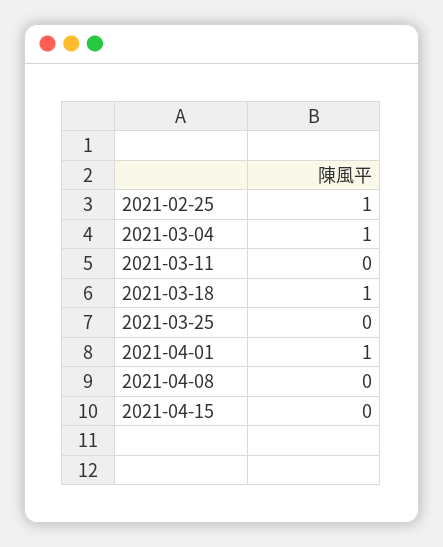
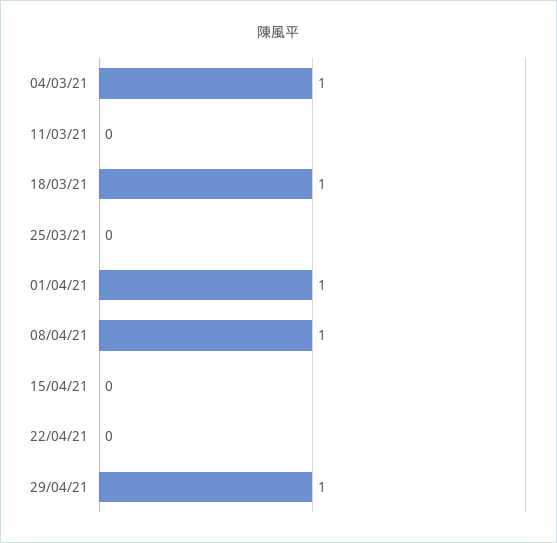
2021-02-25: 1 -> none
2021-04-08: 0 -> 1
22/04/21: none -> 0
29/04/21: none -> 1

